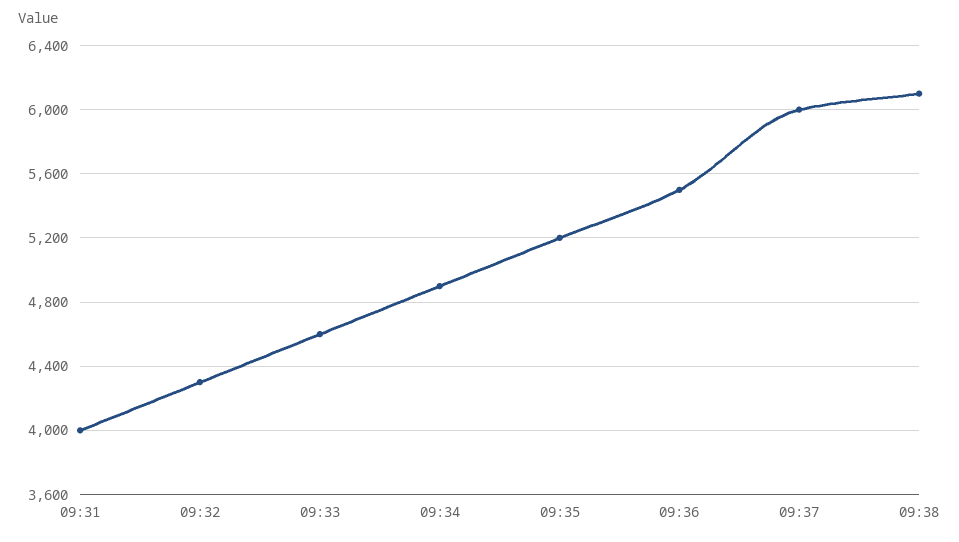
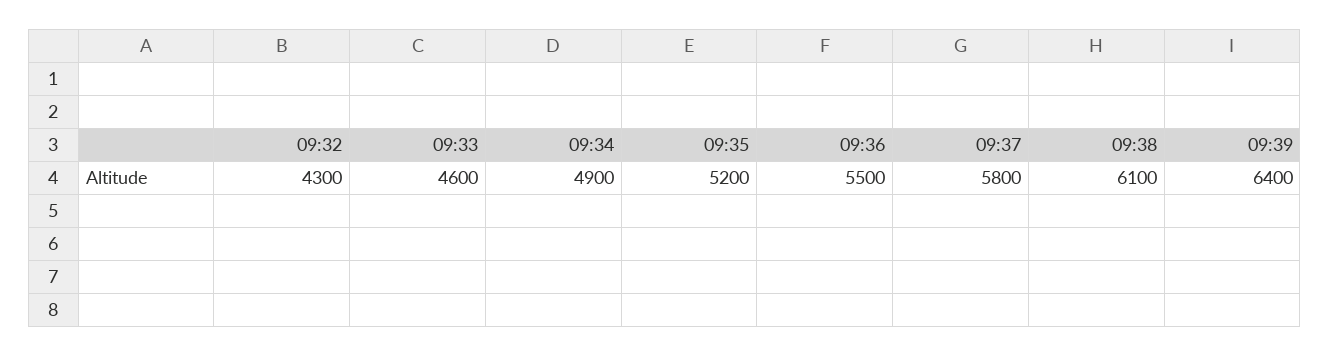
09:31: 4000 -> none
09:37: 6000 -> 5800
09:39: none -> 6400

